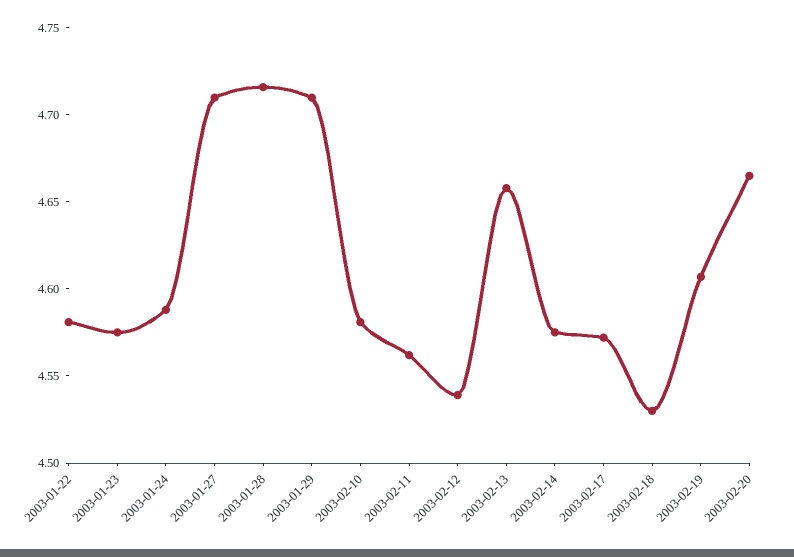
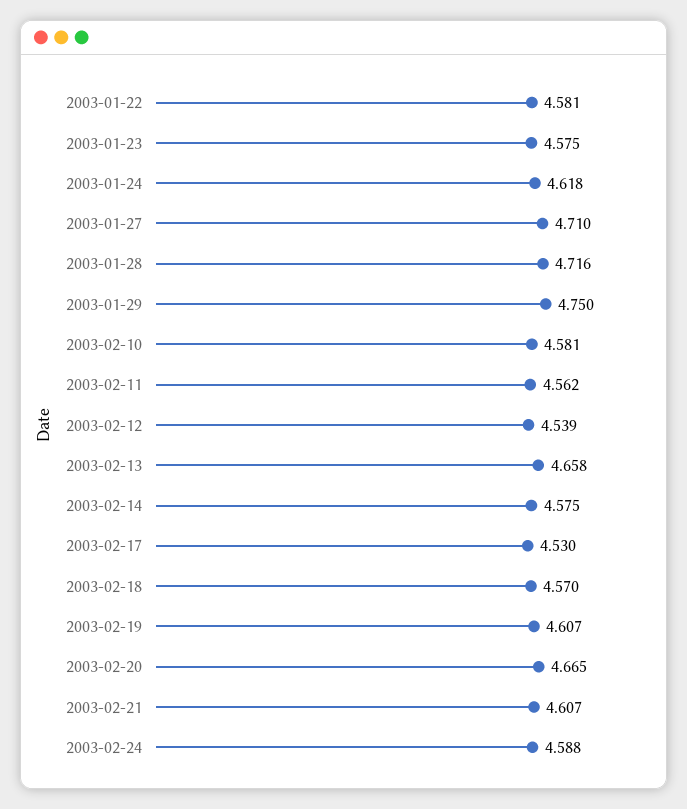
2003-01-24: 4.59 -> 4.618
2003-01-29: 4.71 -> 4.75
2003-02-17: 4.57 -> 4.53
2003-02-18: 4.53 -> 4.57
2003-02-21: none -> 4.607
2003-02-24: none -> 4.588

